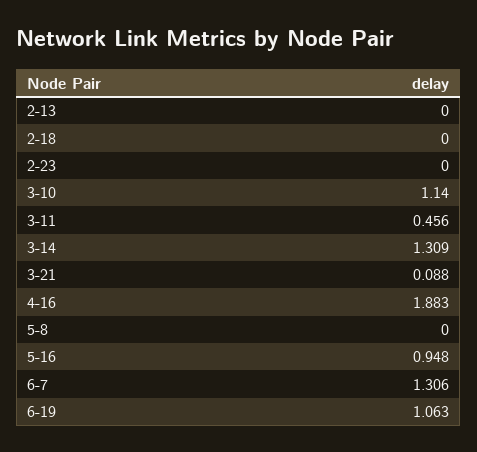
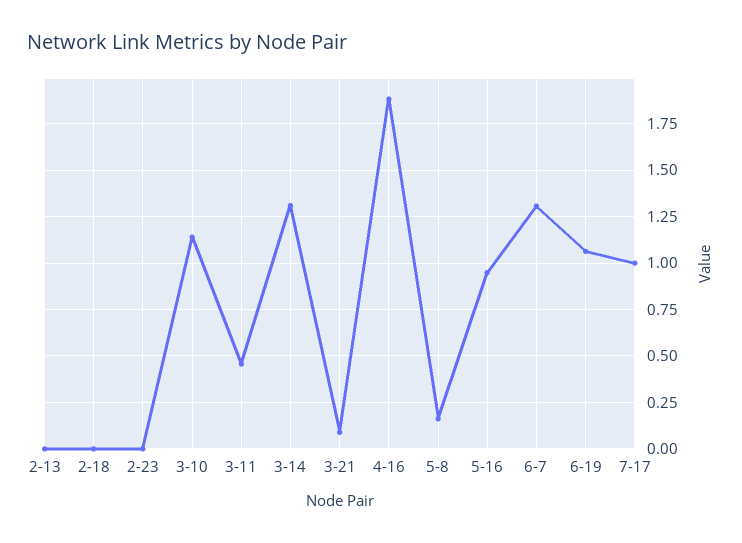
5-8: 0 -> 0.15
7-17: none -> 1

